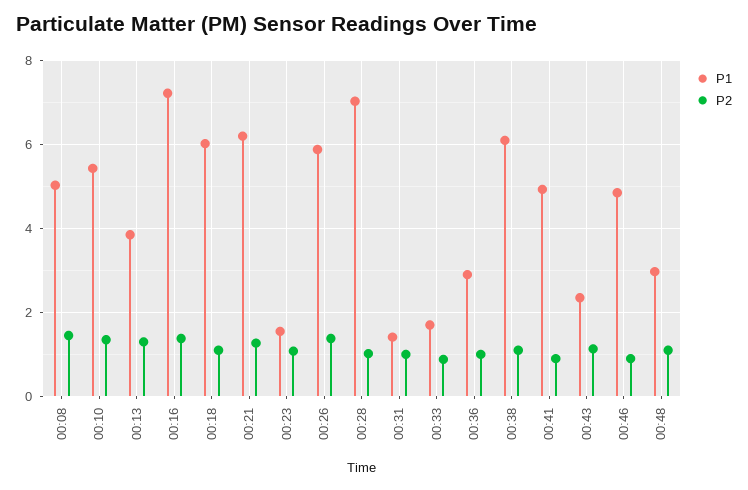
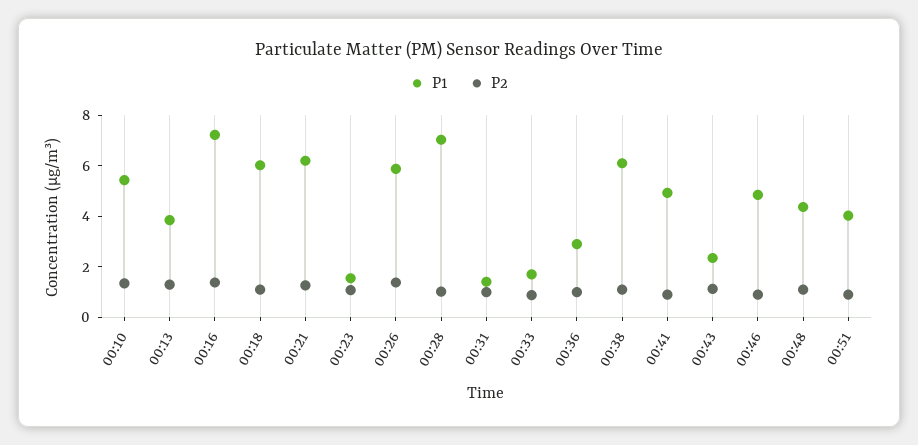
P1, 00:08: 5 -> none
P2, 00:08: 1.4 -> none
P1, 00:48: 3 -> 4.5
P1, 00:51: none -> 4
P2, 00:51: none -> 1

